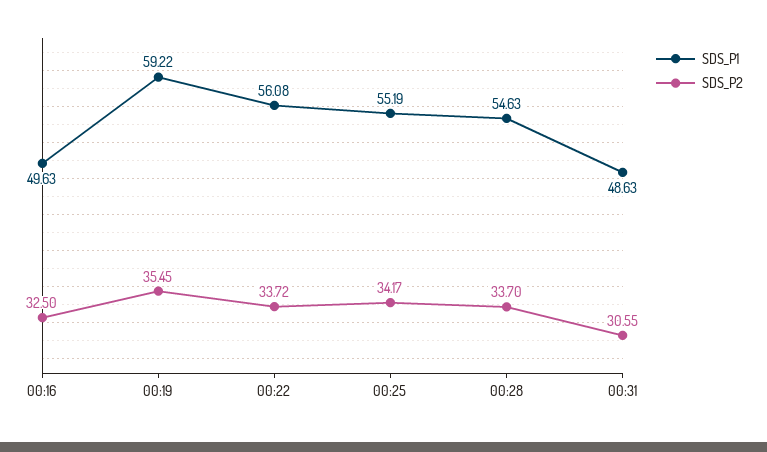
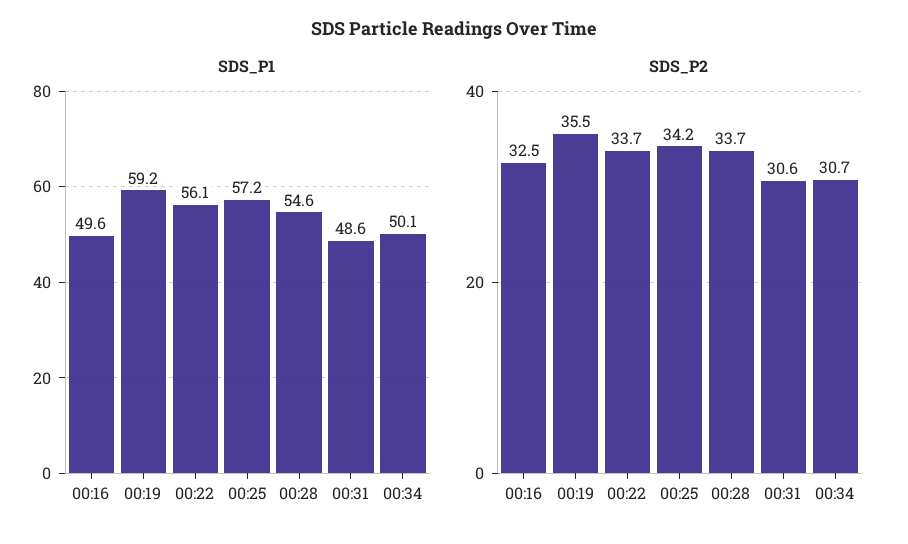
SDS_P1, 00:25: 55.19 -> 57.2
SDS_P1, 00:34: none -> 50.1
SDS_P2, 00:34: none -> 30.7

